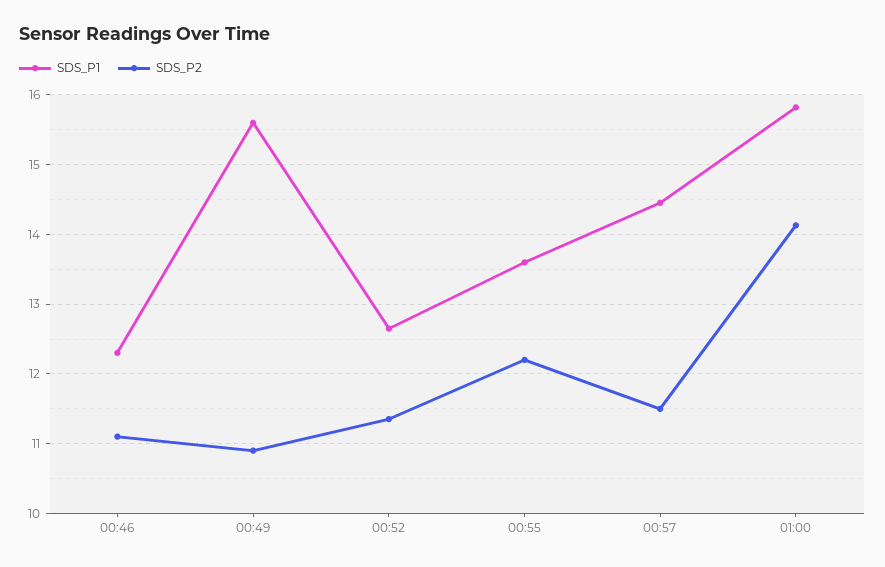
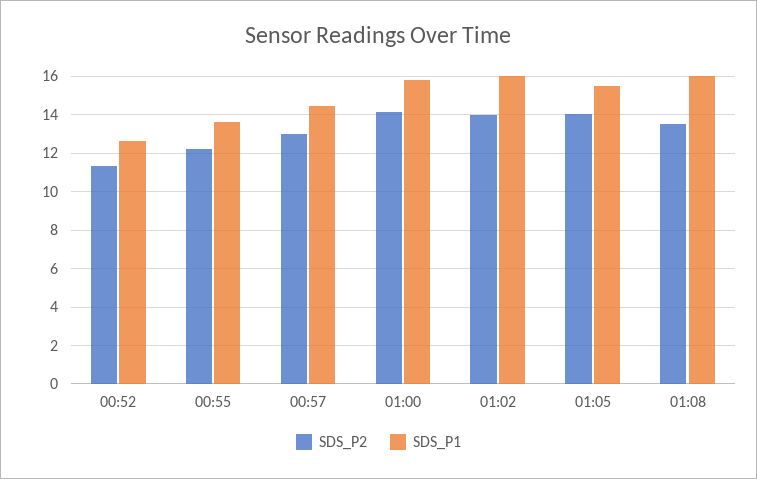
SDS_P1, 00:46: 12.3 -> none
SDS_P2, 00:46: 11.1 -> none
SDS_P1, 00:49: 15.6 -> none
SDS_P2, 00:49: 10.9 -> none
SDS_P2, 00:57: 11.5 -> 13
SDS_P2, 01:02: none -> 14
SDS_P1, 01:02: none -> 16
SDS_P2, 01:05: none -> 14
SDS_P1, 01:05: none -> 15.5
SDS_P2, 01:08: none -> 13.5
SDS_P1, 01:08: none -> 16

